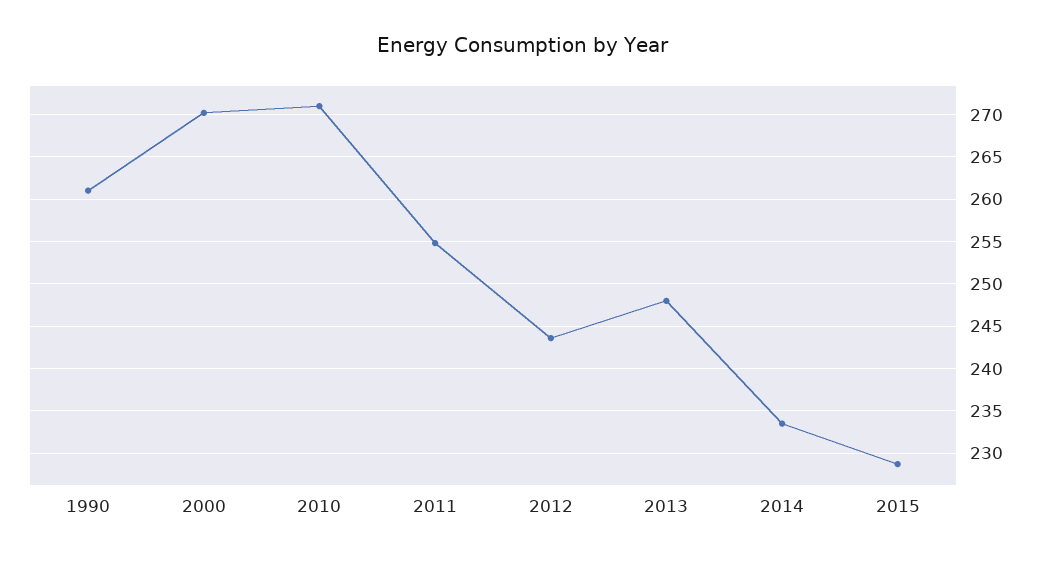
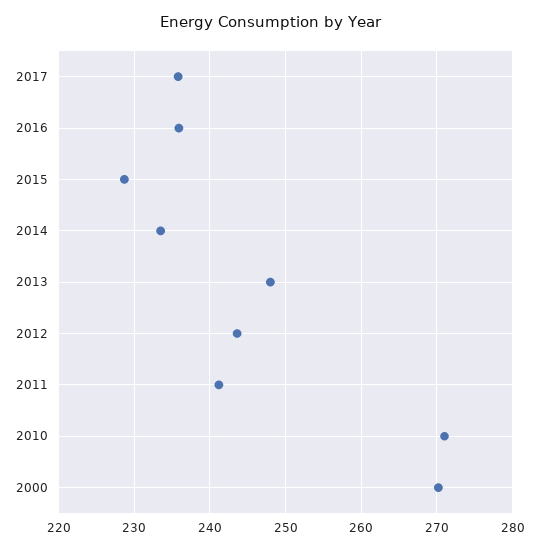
1990: 261 -> none
2011: 255 -> 241
2017: none -> 236
2016: none -> 236

